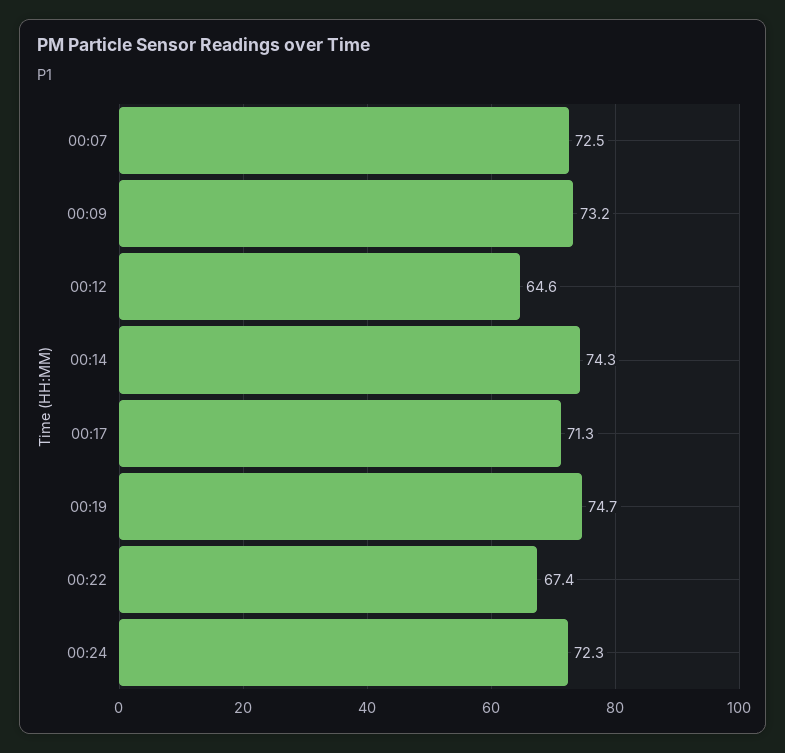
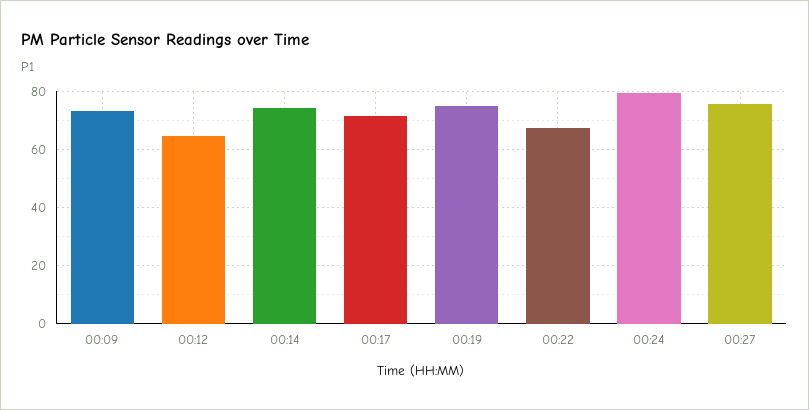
00:07: 72.5 -> none
00:24: 72.3 -> 80
00:27: none -> 75

